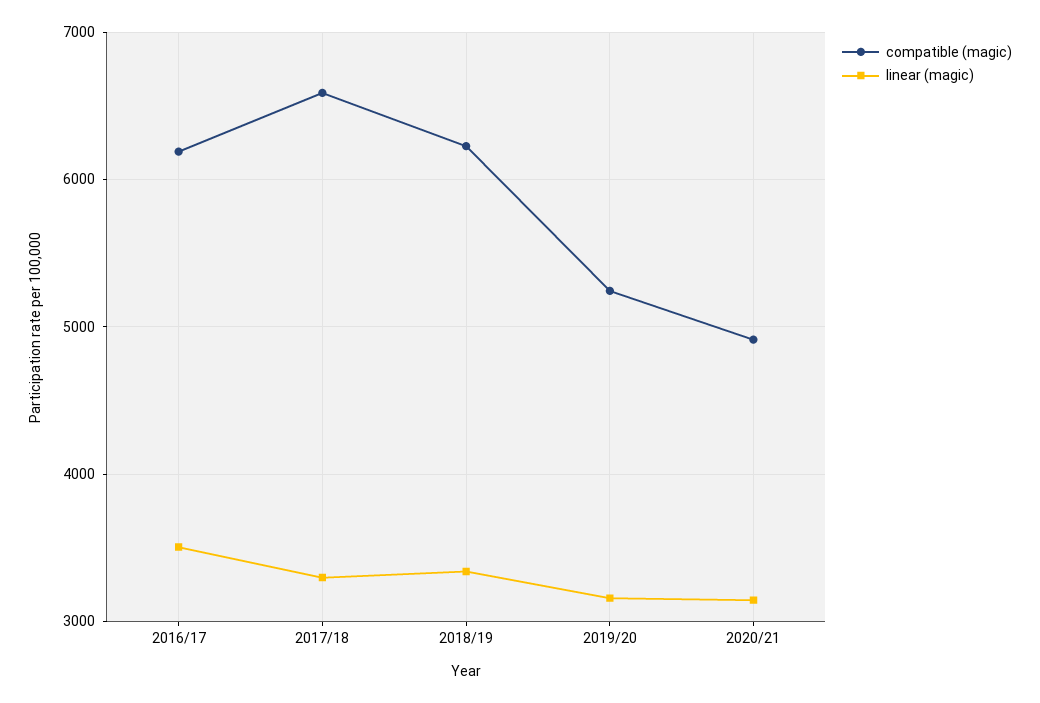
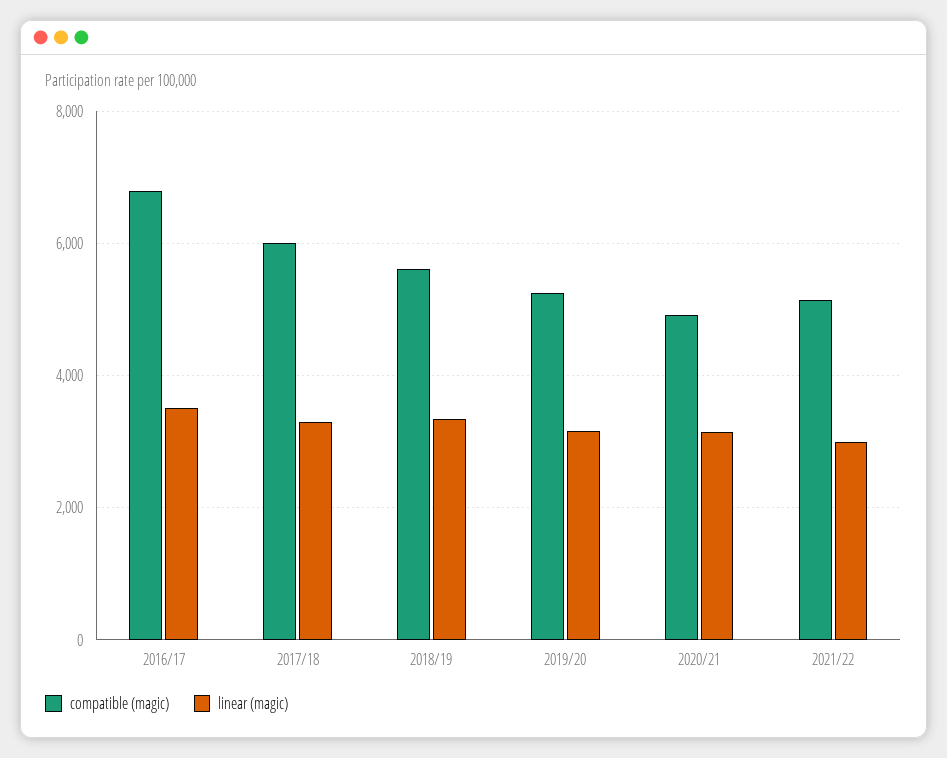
compatible (magic), 2016/17: 6200 -> 6800
compatible (magic), 2017/18: 6600 -> 6000
compatible (magic), 2018/19: 6200 -> 5600
compatible (magic), 2021/22: none -> 5200
linear (magic), 2021/22: none -> 3000

